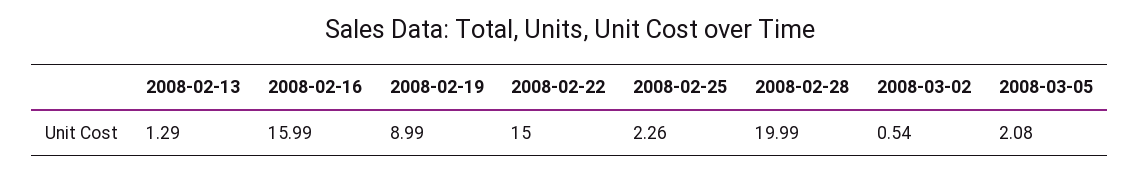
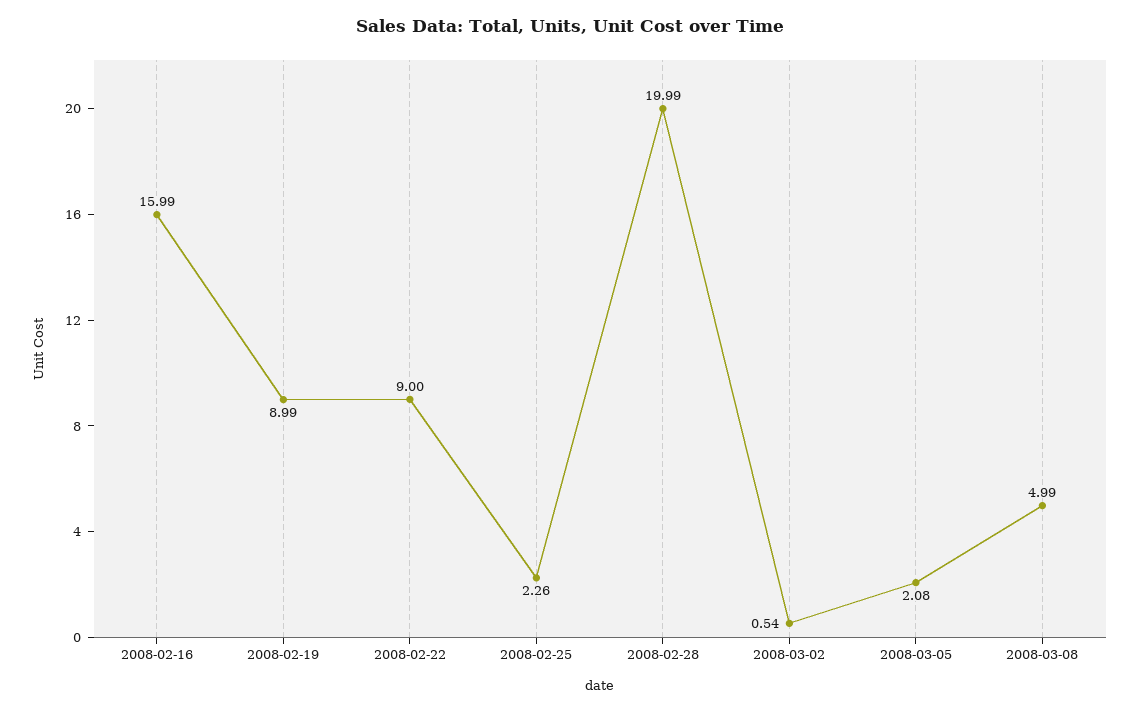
2008-02-13: 1.29 -> none
2008-02-22: 15 -> 9
2008-03-08: none -> 4.99

